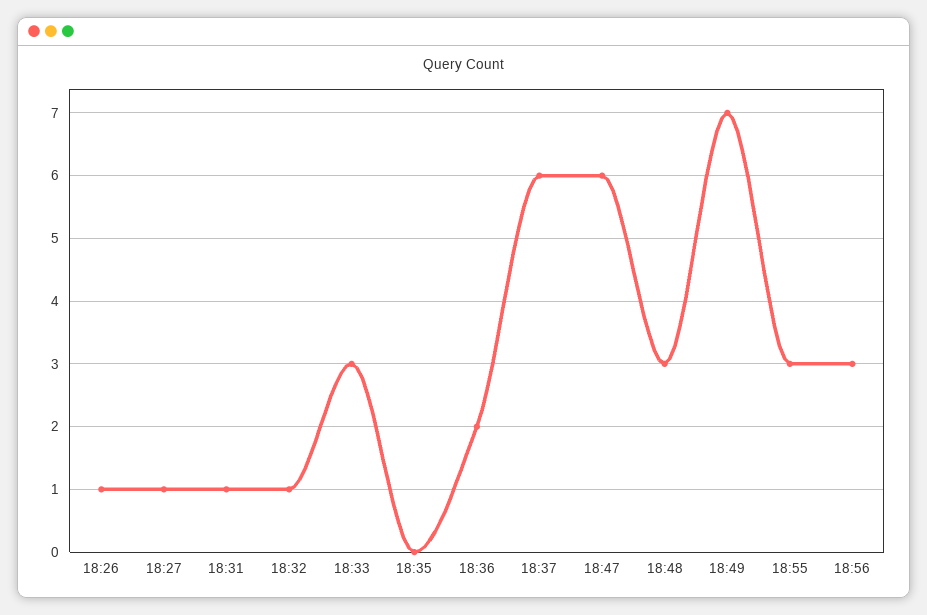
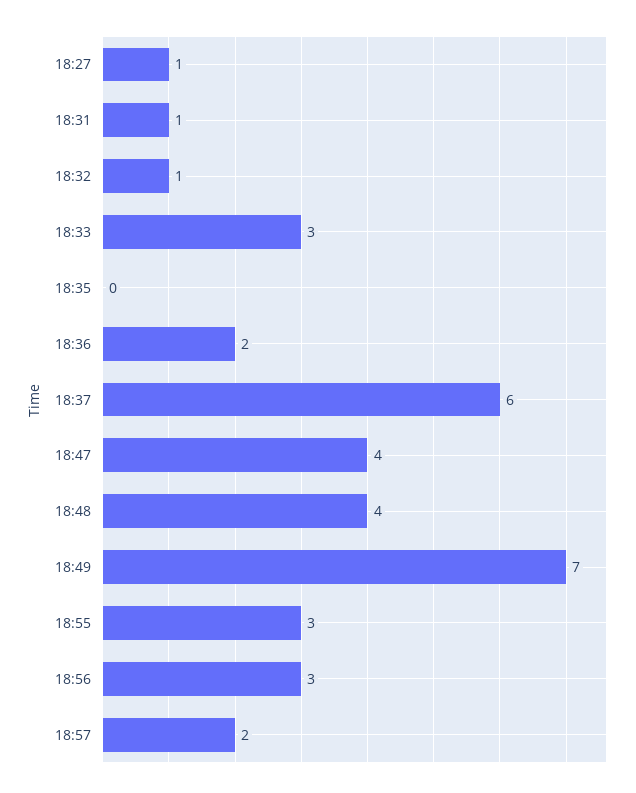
18:26: 1 -> none
18:47: 6 -> 4
18:48: 3 -> 4
18:57: none -> 2

